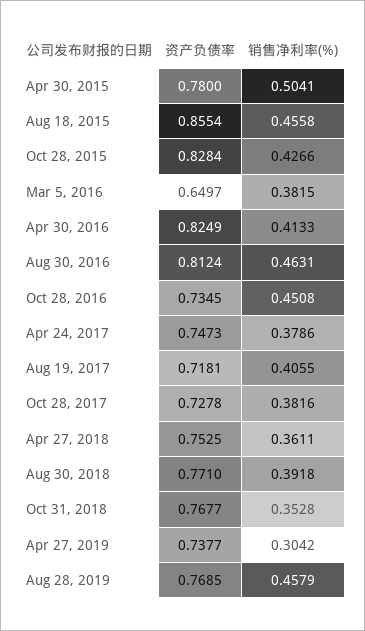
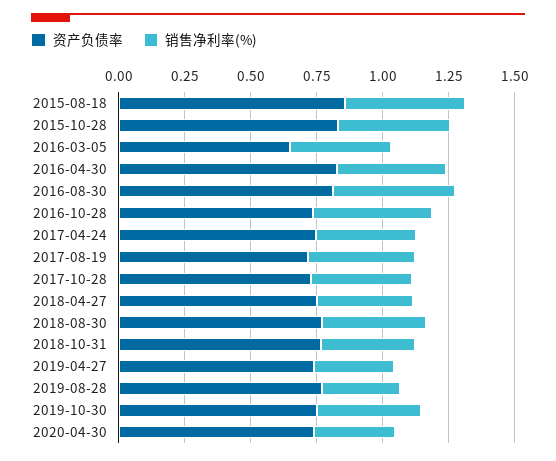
资产负债率, Apr 30, 2015: 0.78 -> none
销售净利率(%), Apr 30, 2015: 0.5041 -> none
销售净利率(%), Aug 28, 2019: 0.4579 -> 0.3
资产负债率, 2019-10-30: none -> 0.75
销售净利率(%), 2019-10-30: none -> 0.4
资产负债率, 2020-04-30: none -> 0.75
销售净利率(%), 2020-04-30: none -> 0.3

